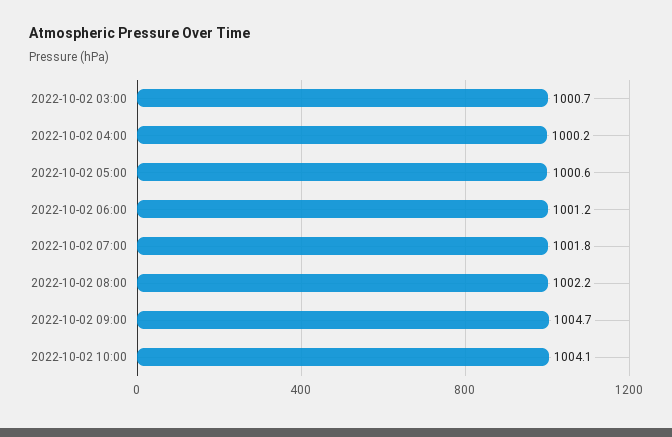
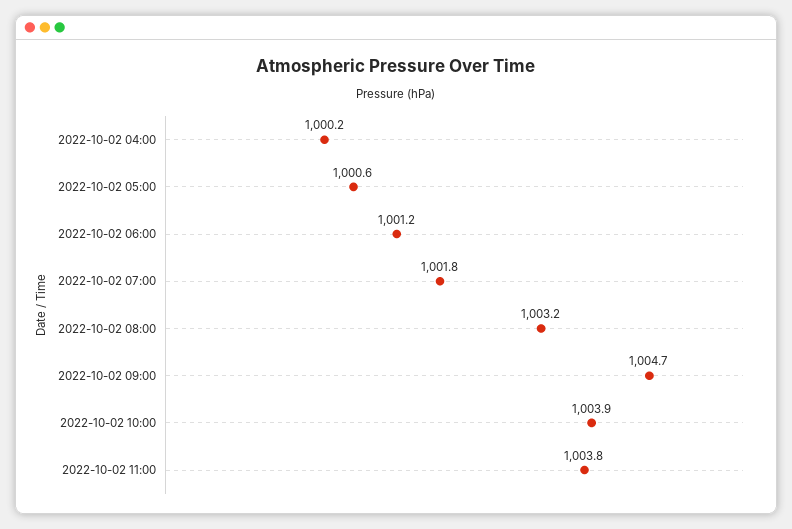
2022-10-02 03:00: 1000.7 -> none
2022-10-02 08:00: 1002.2 -> 1003.2
2022-10-02 10:00: 1004.1 -> 1003.9
2022-10-02 11:00: none -> 1003.8

